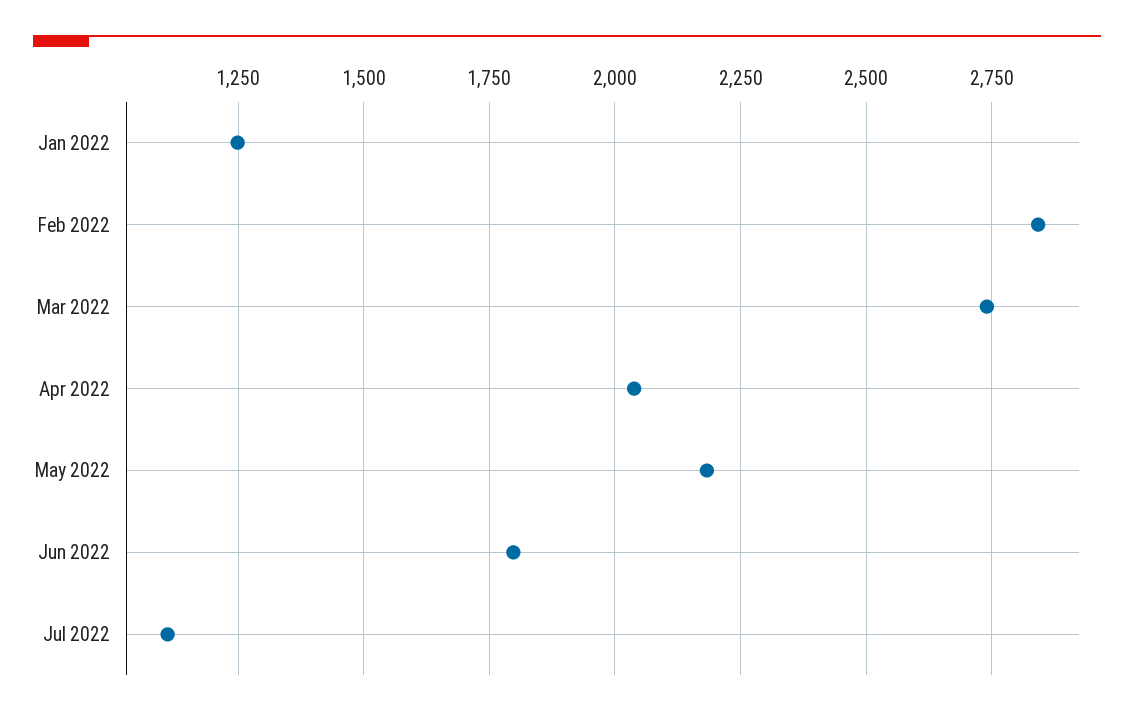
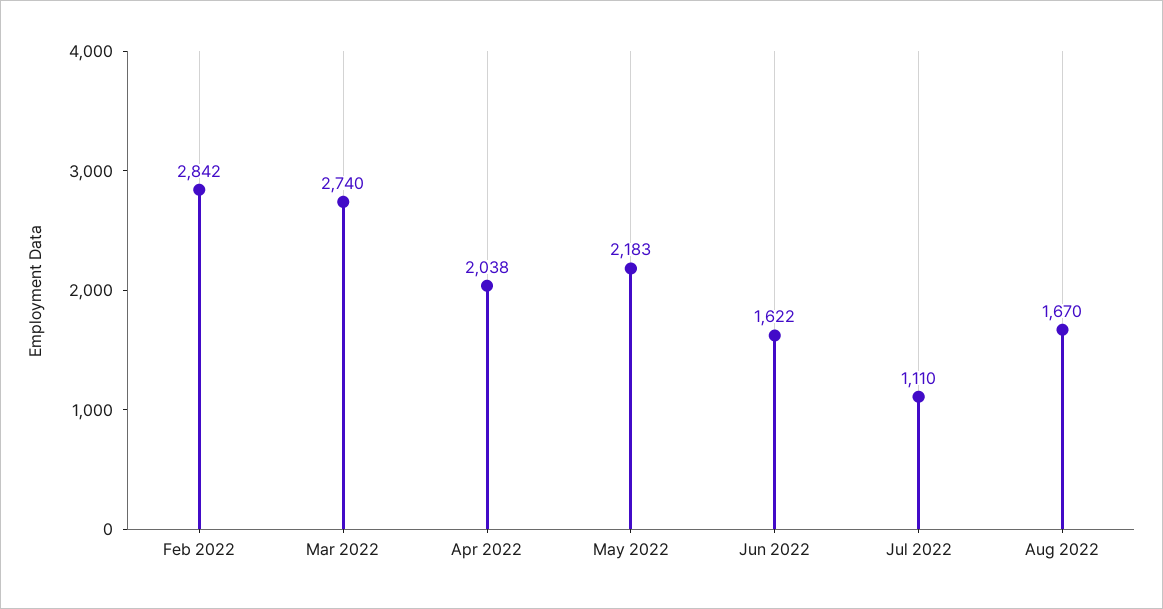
Jan 2022: 1250 -> none
Jun 2022: 1800 -> 1622
Aug 2022: none -> 1670

